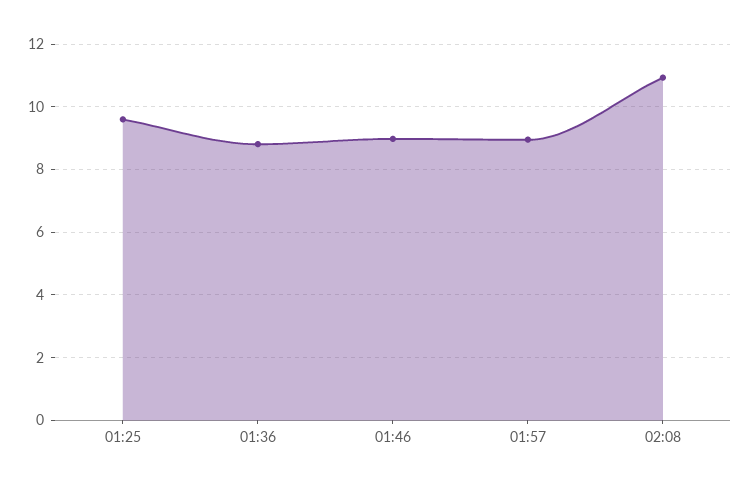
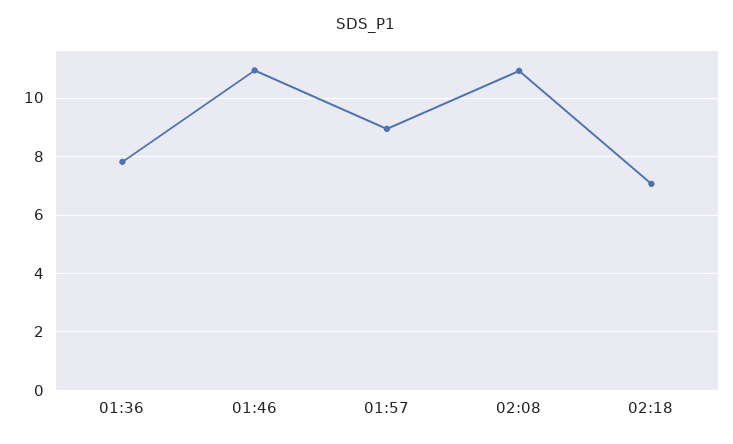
01:25: 9.6 -> none
01:36: 8.8 -> 7.75
01:46: 9 -> 11
02:18: none -> 7

